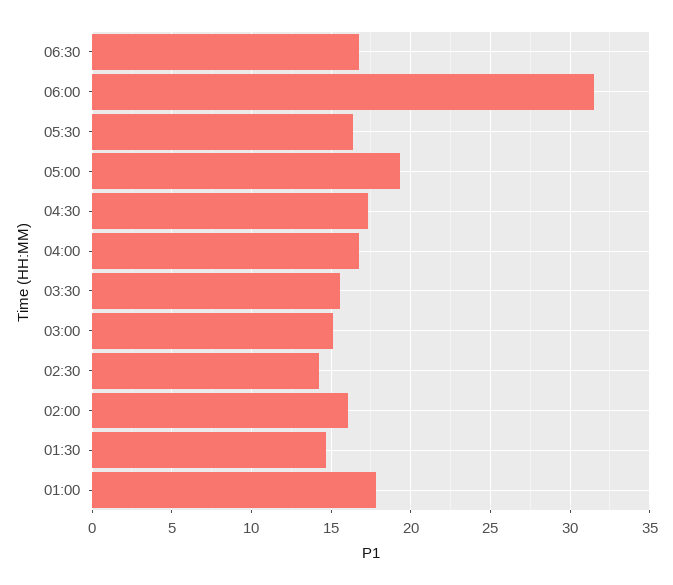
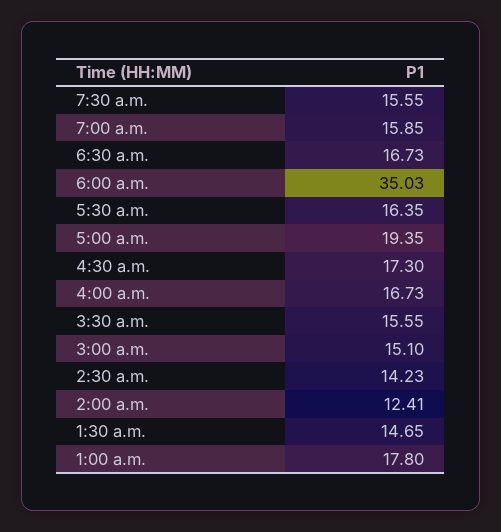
06:00: 31.5 -> 35.03
02:00: 16 -> 12.41
7:30 a.m.: none -> 15.55
7:00 a.m.: none -> 15.85

